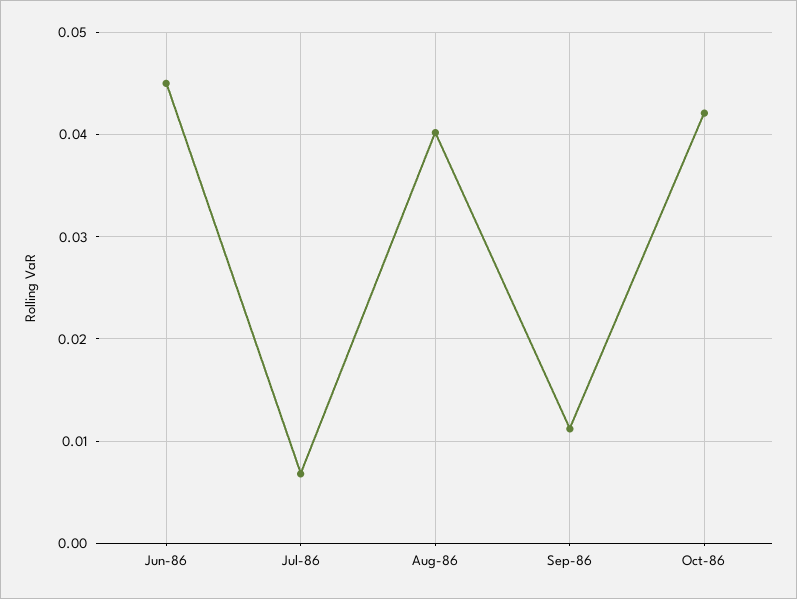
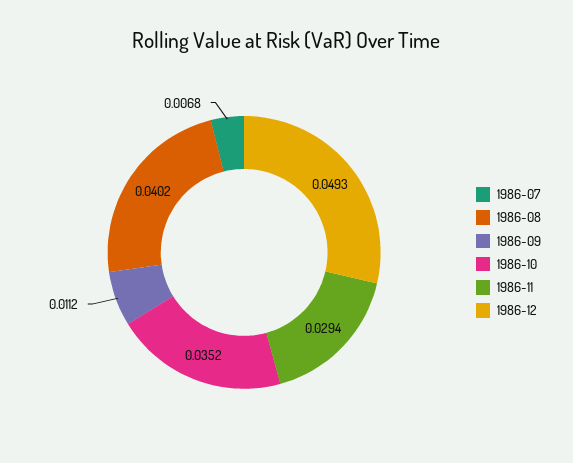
Jun-86: 0.045 -> none
Oct-86: 0.042 -> 0.0352
1986-11: none -> 0.0294
1986-12: none -> 0.0493

